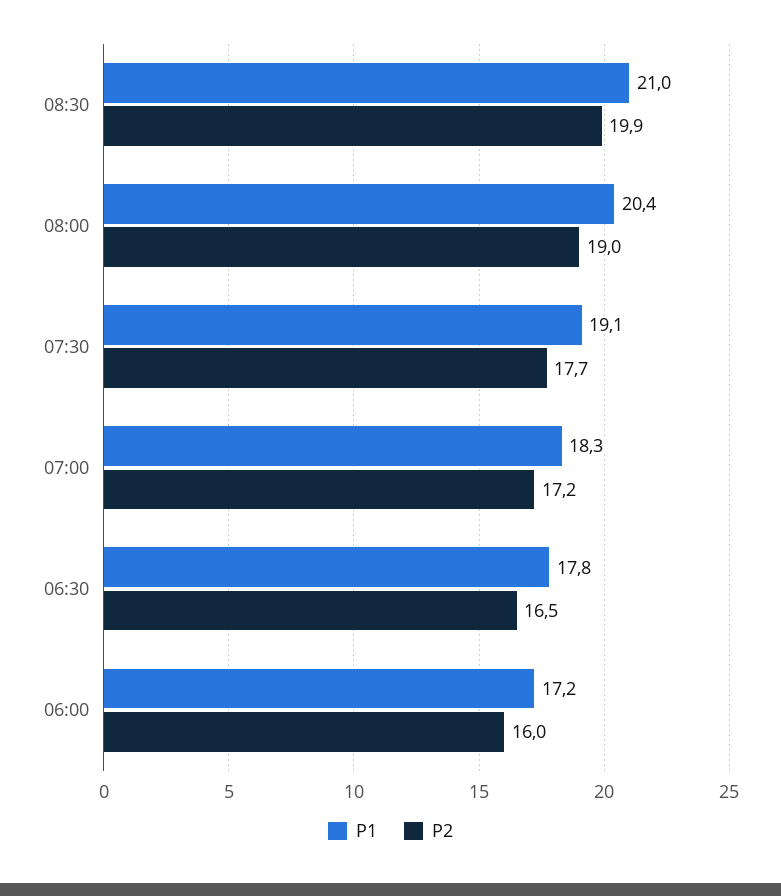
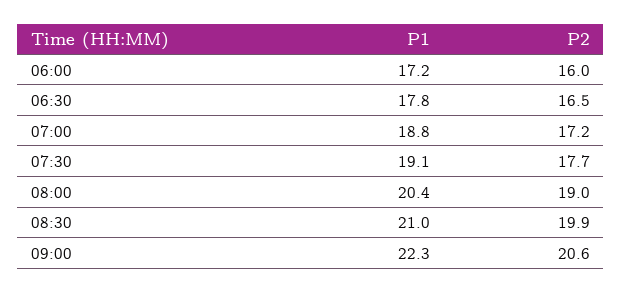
P1, 07:00: 18.3 -> 18.8
P1, 09:00: none -> 22.3
P2, 09:00: none -> 20.6

